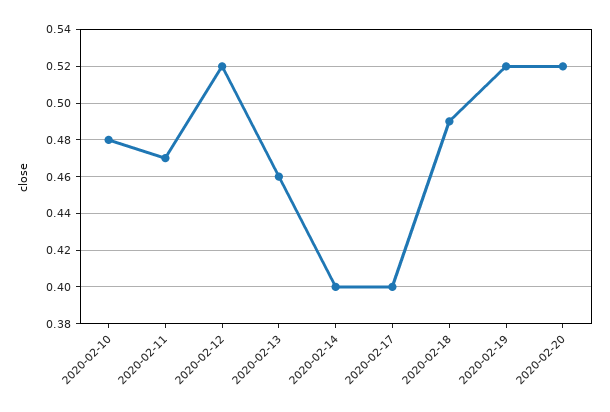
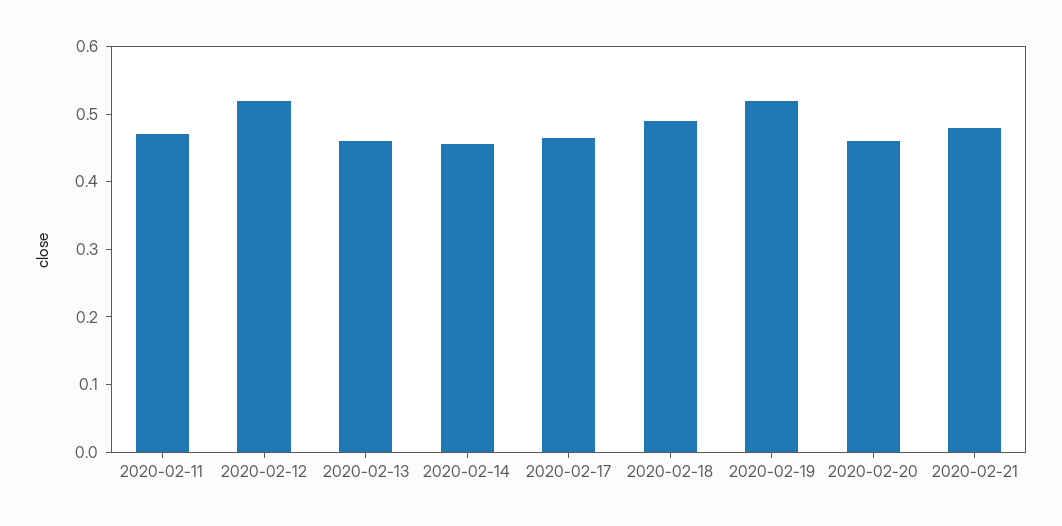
2020-02-10: 0.48 -> none
2020-02-14: 0.4 -> 0.46
2020-02-17: 0.4 -> 0.46
2020-02-20: 0.52 -> 0.46
2020-02-21: none -> 0.48

